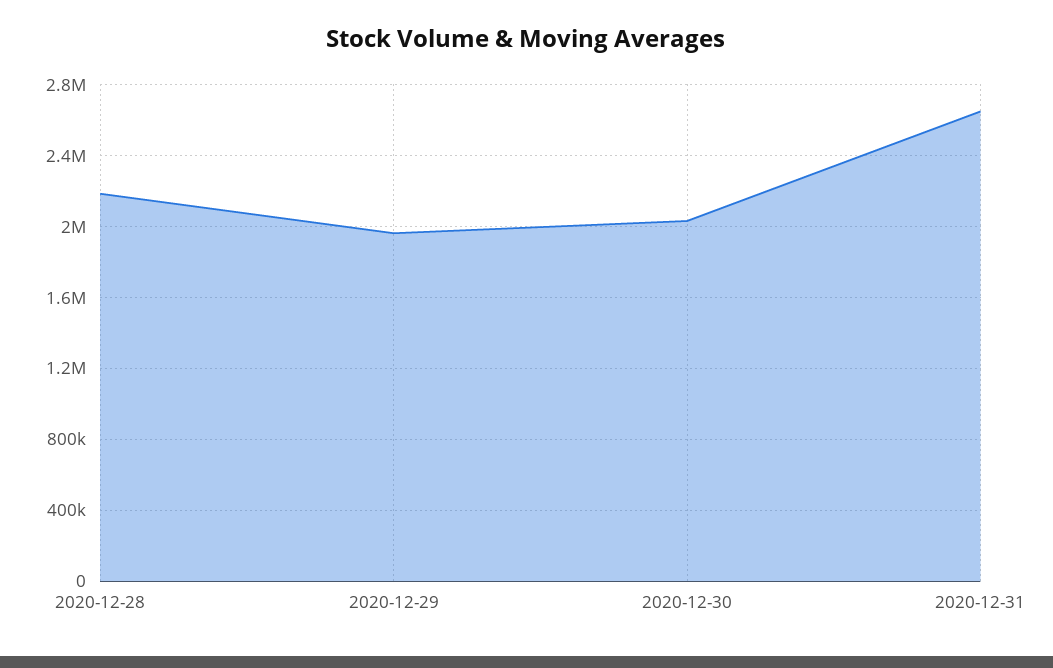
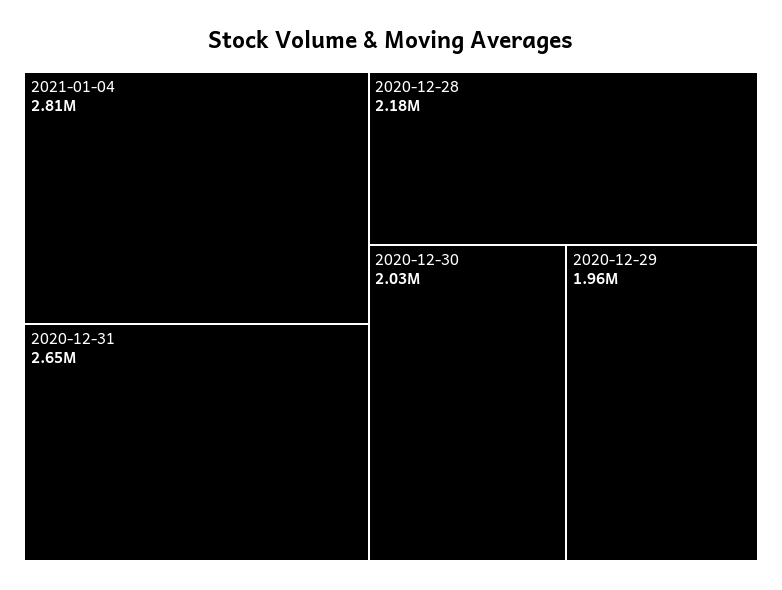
2021-01-04: none -> 2810000

